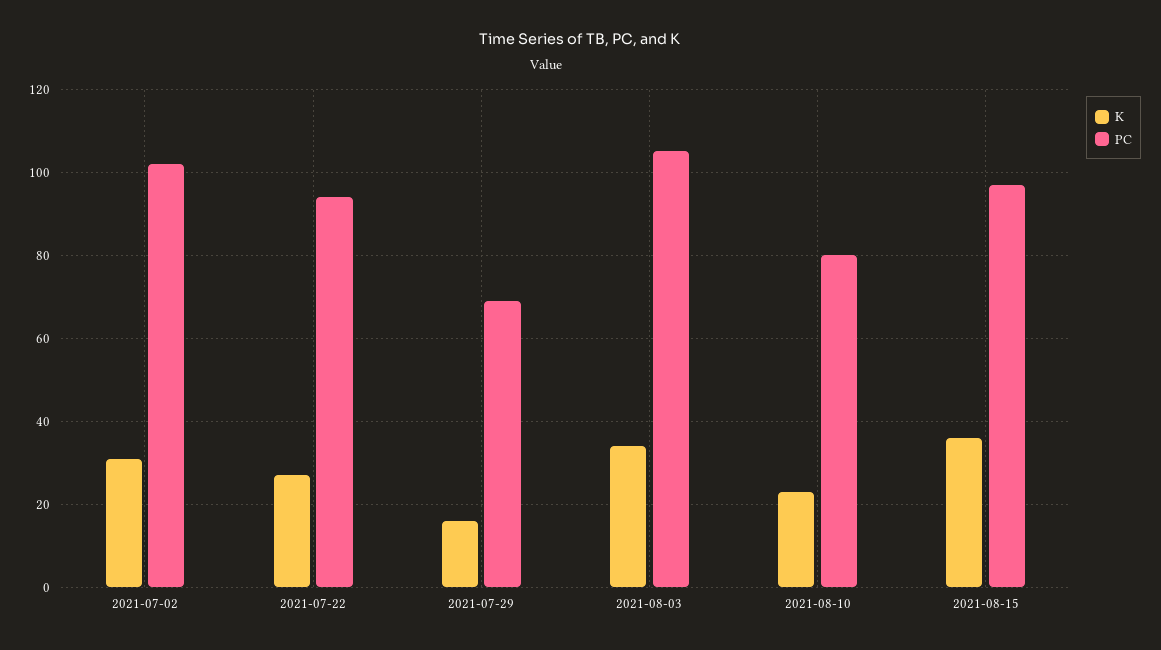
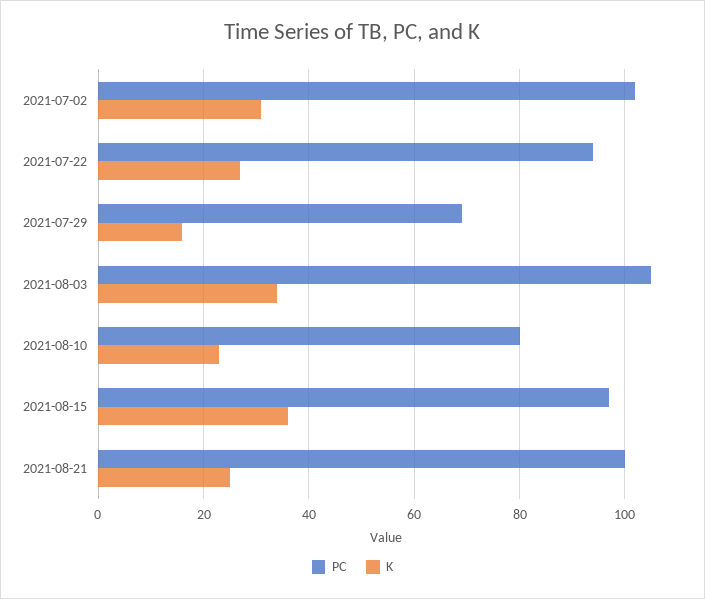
PC, 2021-08-21: none -> 100
K, 2021-08-21: none -> 25

